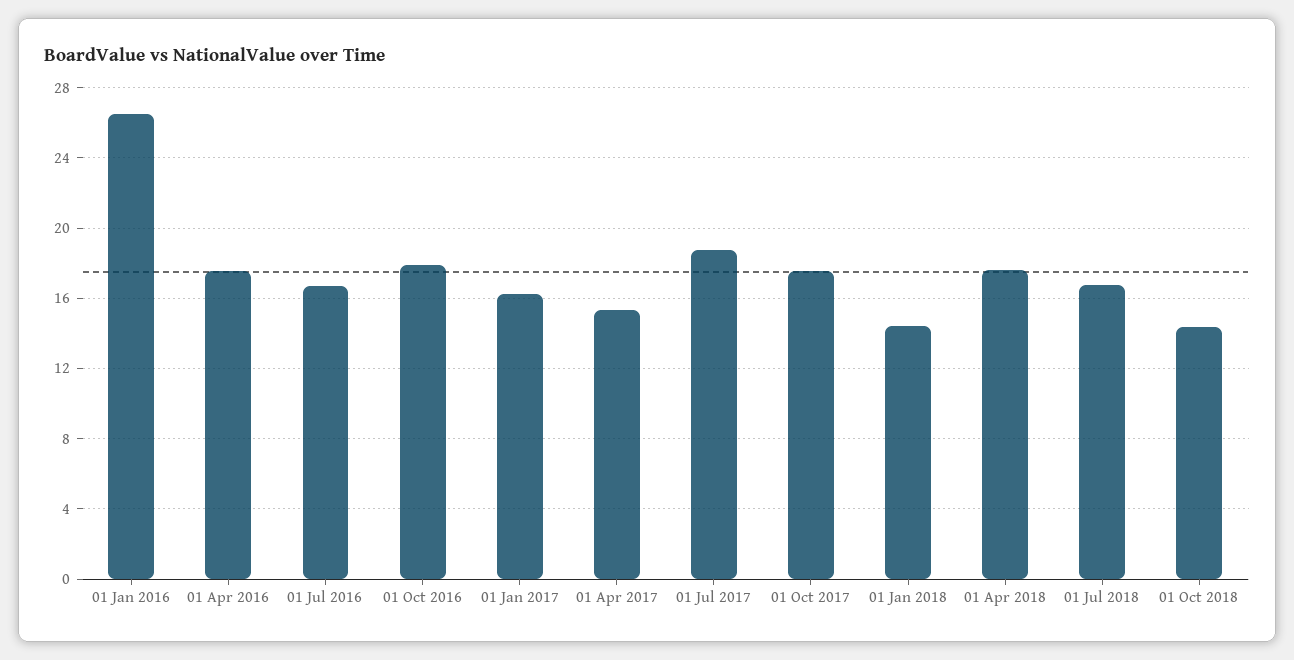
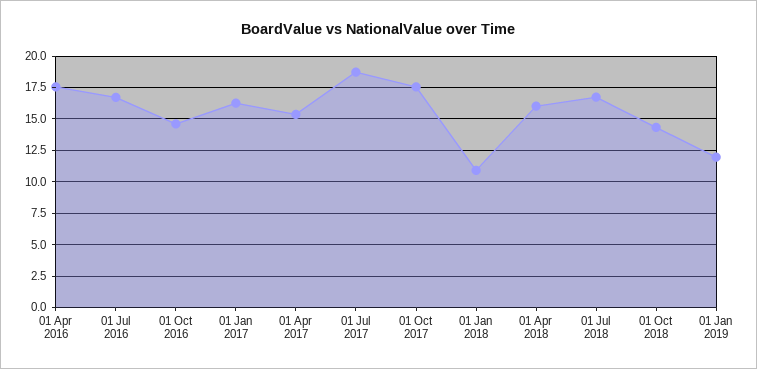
01 Jan 2016: 26.5 -> none
01 Oct 2016: 18 -> 14.5
01 Jan 2018: 14.5 -> 11
01 Apr 2018: 17.5 -> 16
01 Jan 2019: none -> 12

